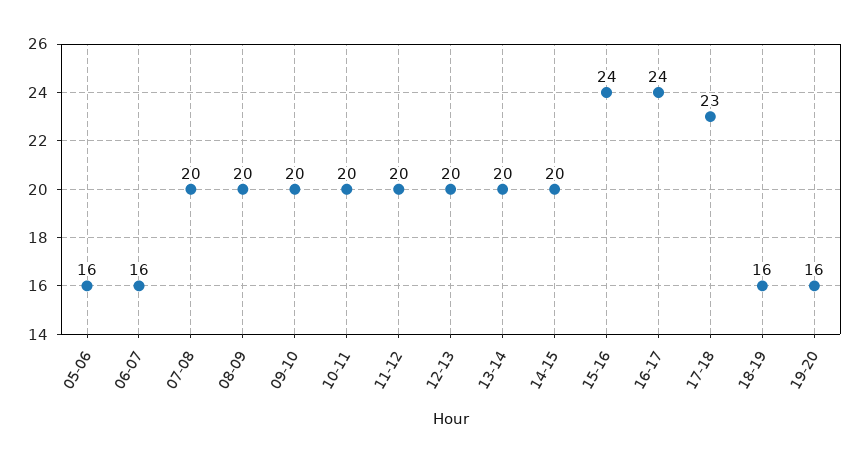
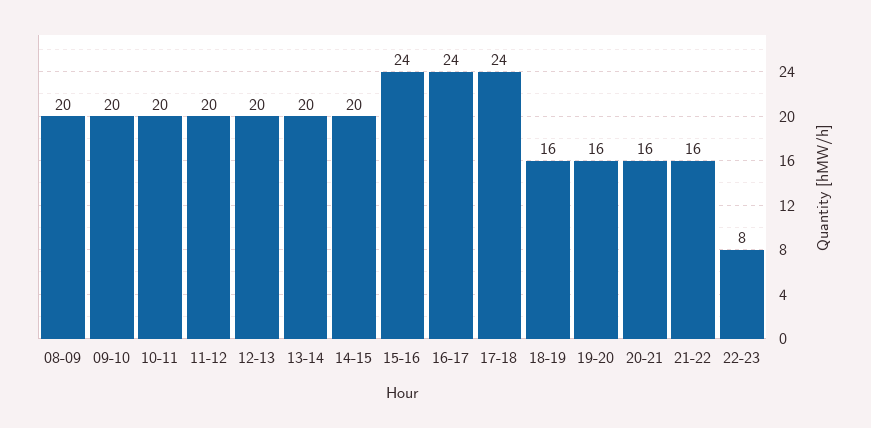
05-06: 16 -> none
06-07: 16 -> none
07-08: 20 -> none
17-18: 23 -> 24
20-21: none -> 16
21-22: none -> 16
22-23: none -> 8

